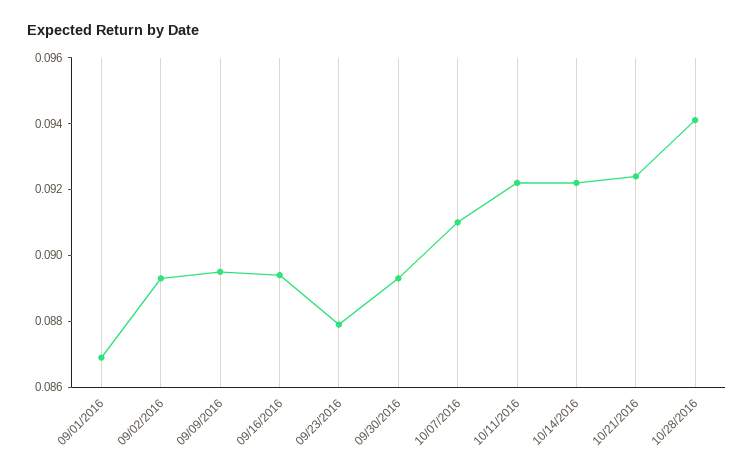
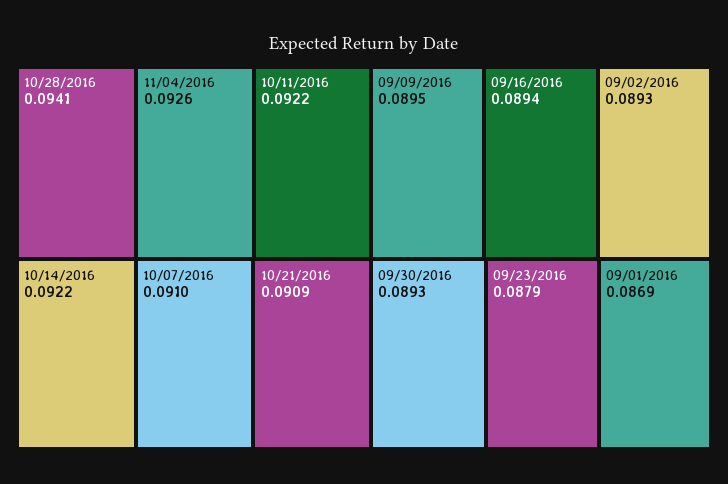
10/21/2016: 0.0925 -> 0.0909
11/04/2016: none -> 0.0926

